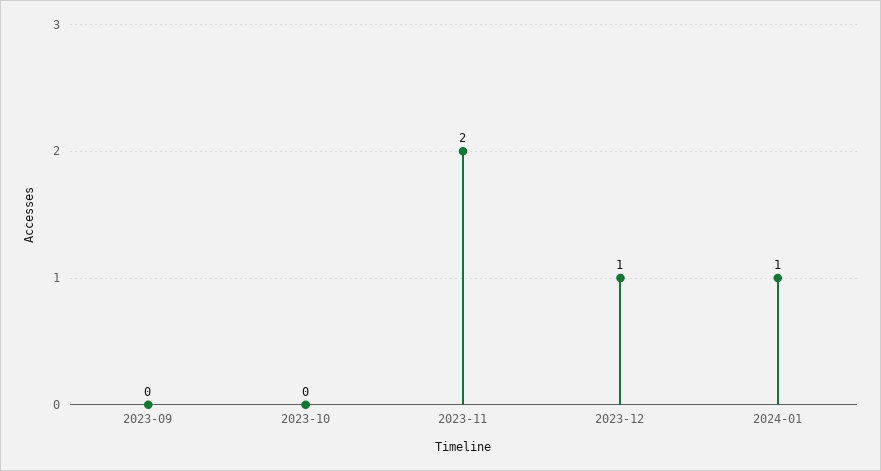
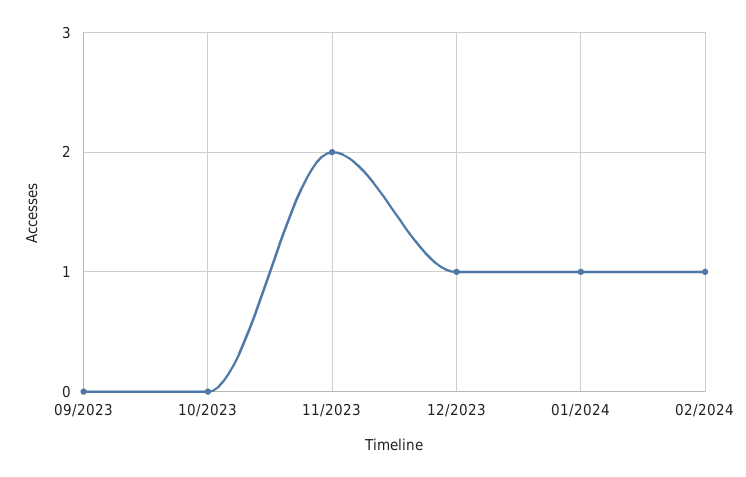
02/2024: none -> 1

